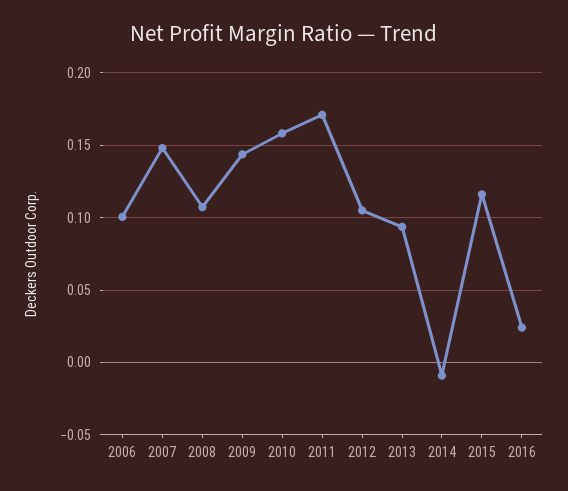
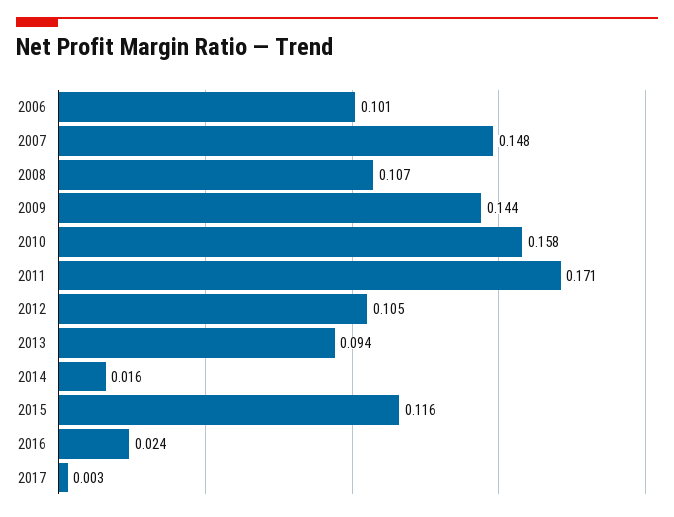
2014: -0.01 -> 0.016
2017: none -> 0.003

